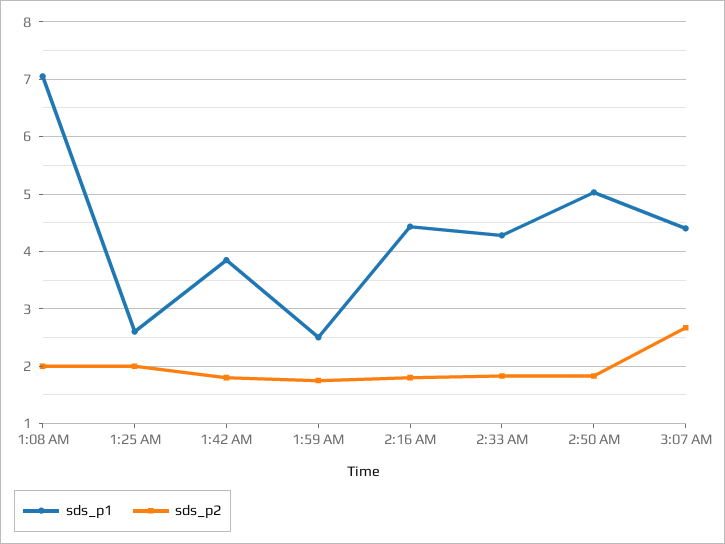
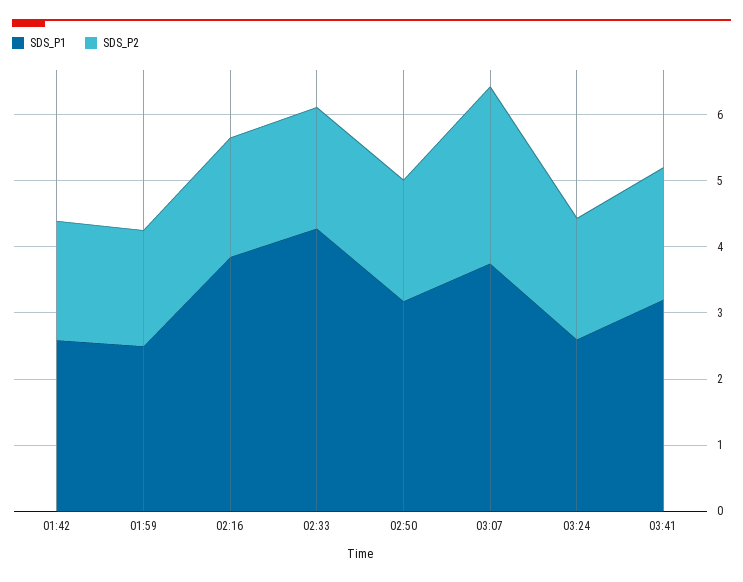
sds_p1, 1:08 AM: 7 -> none
sds_p2, 1:08 AM: 2 -> none
sds_p1, 1:25 AM: 2.6 -> none
sds_p2, 1:25 AM: 2 -> none
sds_p1, 1:42 AM: 3.8 -> 2.6
sds_p1, 2:16 AM: 4.4 -> 3.8
sds_p1, 2:50 AM: 5 -> 3.2
sds_p1, 3:07 AM: 4.4 -> 3.8
sds_p1, 03:24: none -> 2.6
sds_p2, 03:24: none -> 1.8
sds_p1, 03:41: none -> 3.2
sds_p2, 03:41: none -> 2

